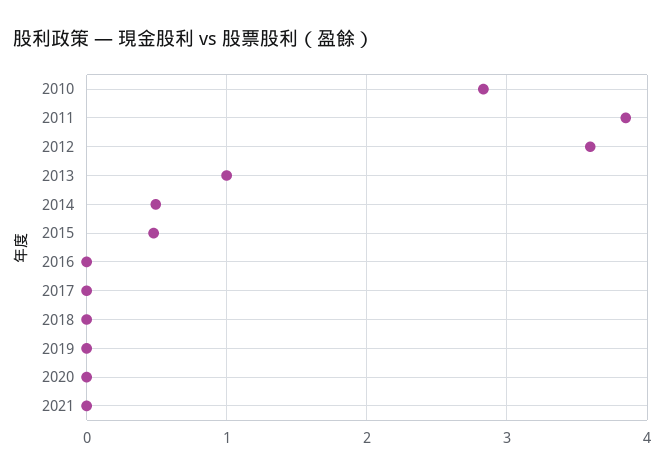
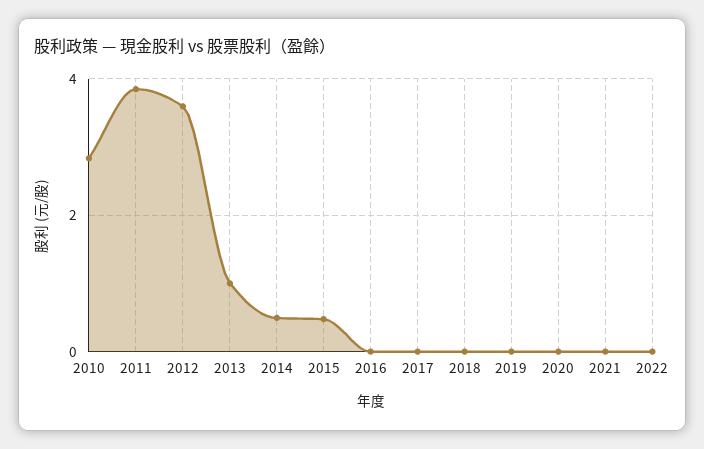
2022: none -> 0

